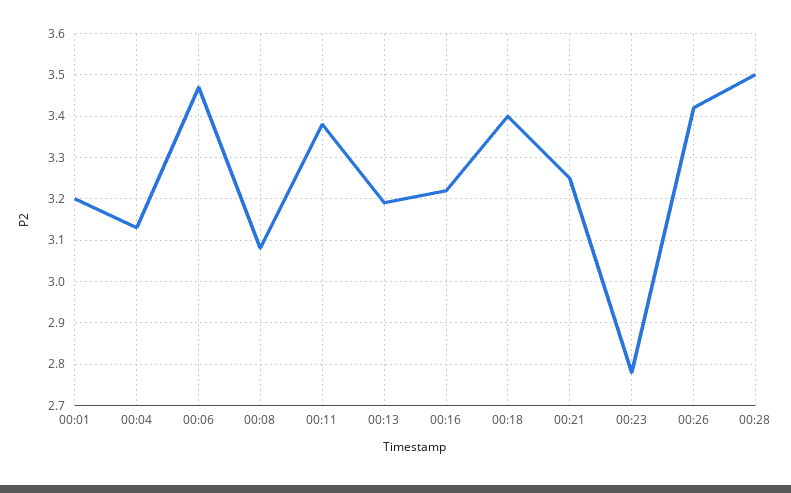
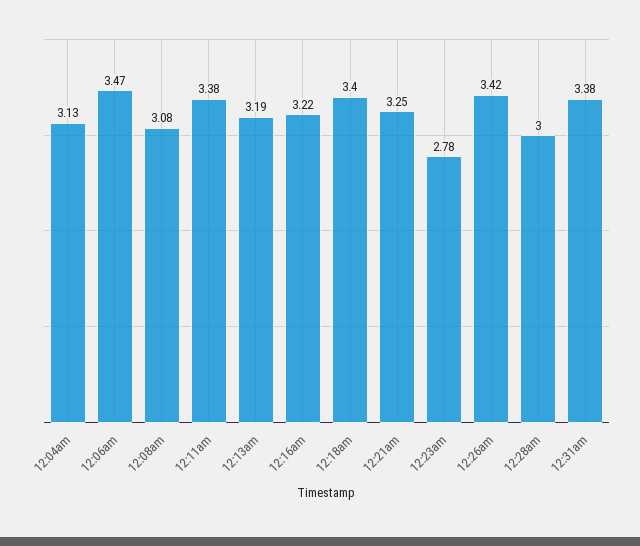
00:01: 3.2 -> none
00:28: 3.5 -> 3
12:31am: none -> 3.38

